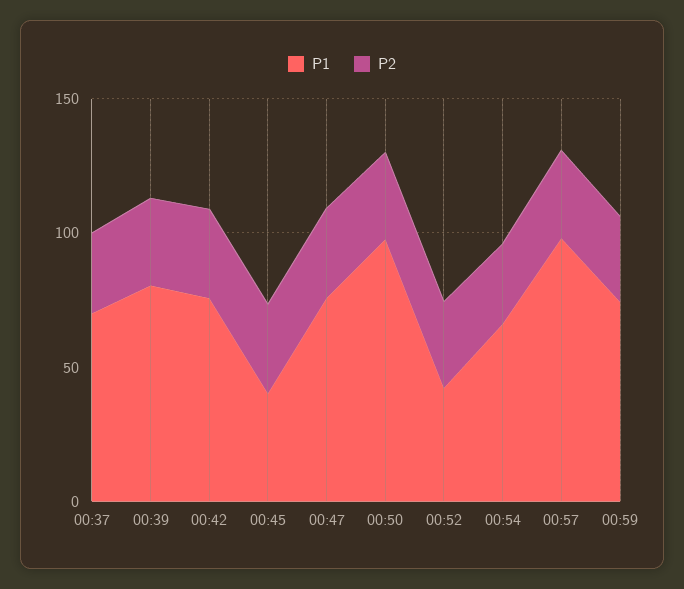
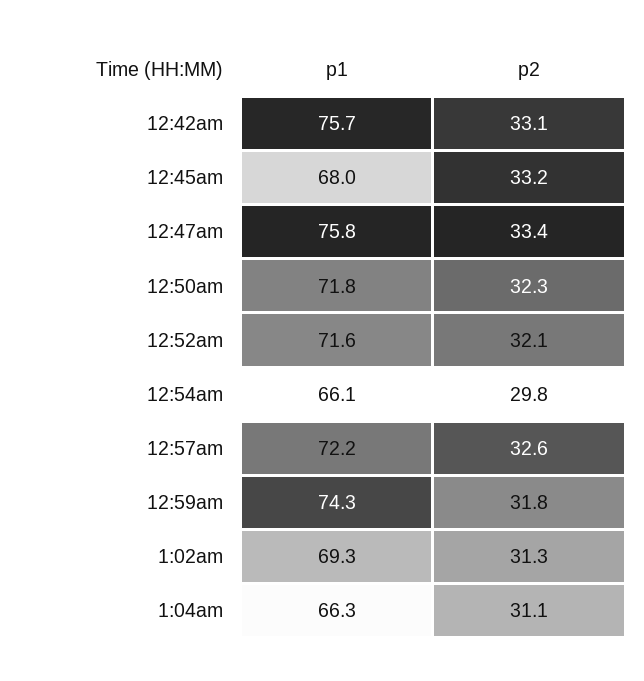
P1, 00:37: 70 -> none
P2, 00:37: 30 -> none
P1, 00:39: 80 -> none
P2, 00:39: 30 -> none
P1, 00:45: 40 -> 68
P1, 00:50: 100 -> 71.8
P1, 00:52: 40 -> 71.6
P1, 00:57: 100 -> 72.2
P1, 1:02am: none -> 69.3
P2, 1:02am: none -> 31.3
P1, 1:04am: none -> 66.3
P2, 1:04am: none -> 31.1

